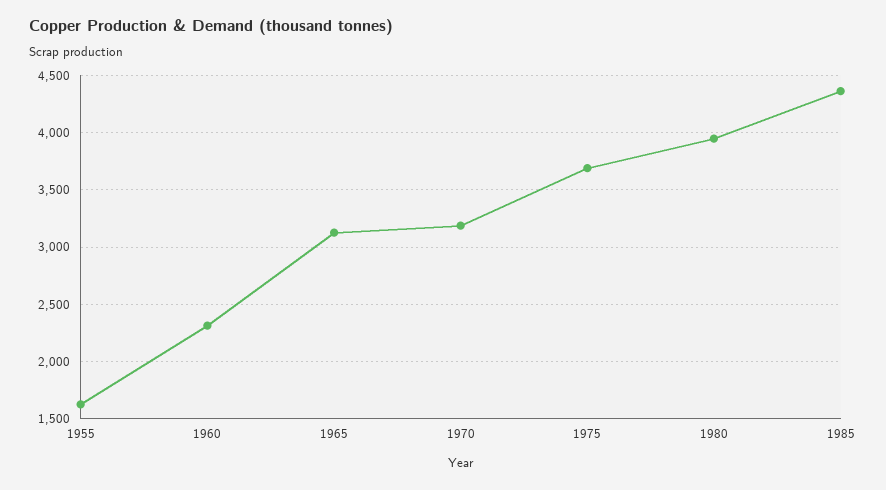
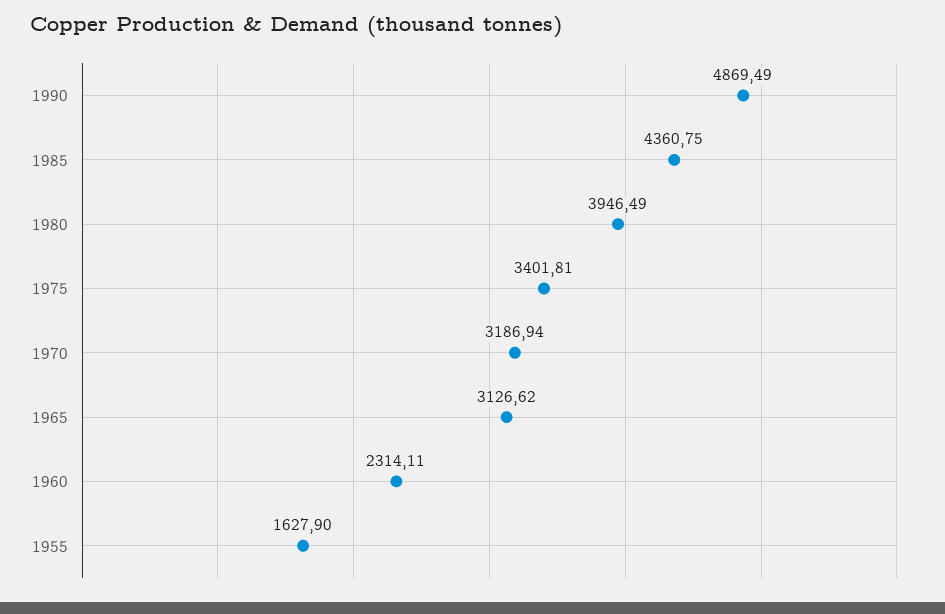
1975: 3700 -> 3401.81
1990: none -> 4869.49

